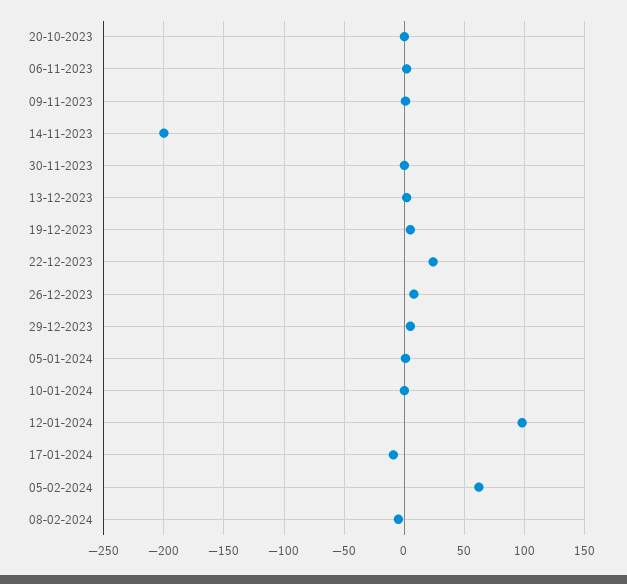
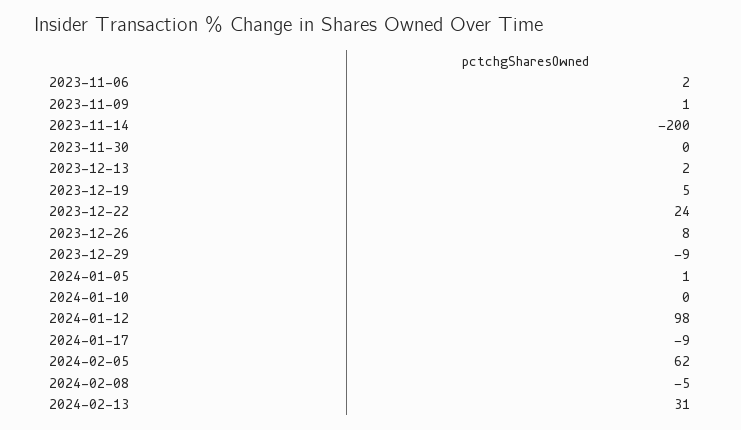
20-10-2023: 0 -> none
29-12-2023: 5 -> -9
2024-02-13: none -> 31

